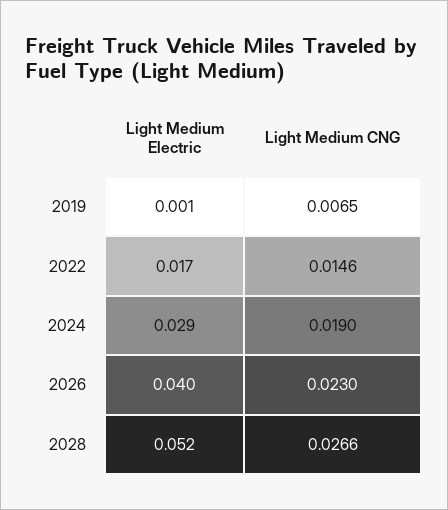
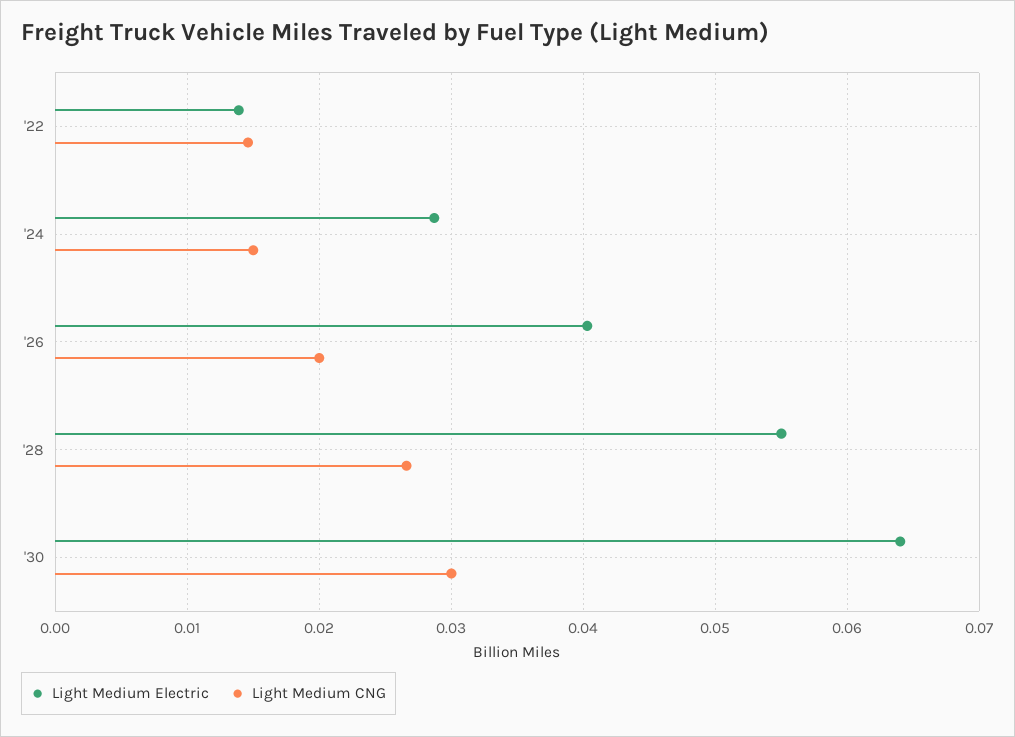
Light Medium Electric, 2019: 0.001 -> none
Light Medium CNG, 2019: 0.0065 -> none
Light Medium Electric, 2022: 0.017 -> 0.014
Light Medium CNG, 2024: 0.019 -> 0.015
Light Medium CNG, 2026: 0.023 -> 0.02
Light Medium Electric, 2028: 0.052 -> 0.055
Light Medium Electric, '30: none -> 0.064
Light Medium CNG, '30: none -> 0.03

